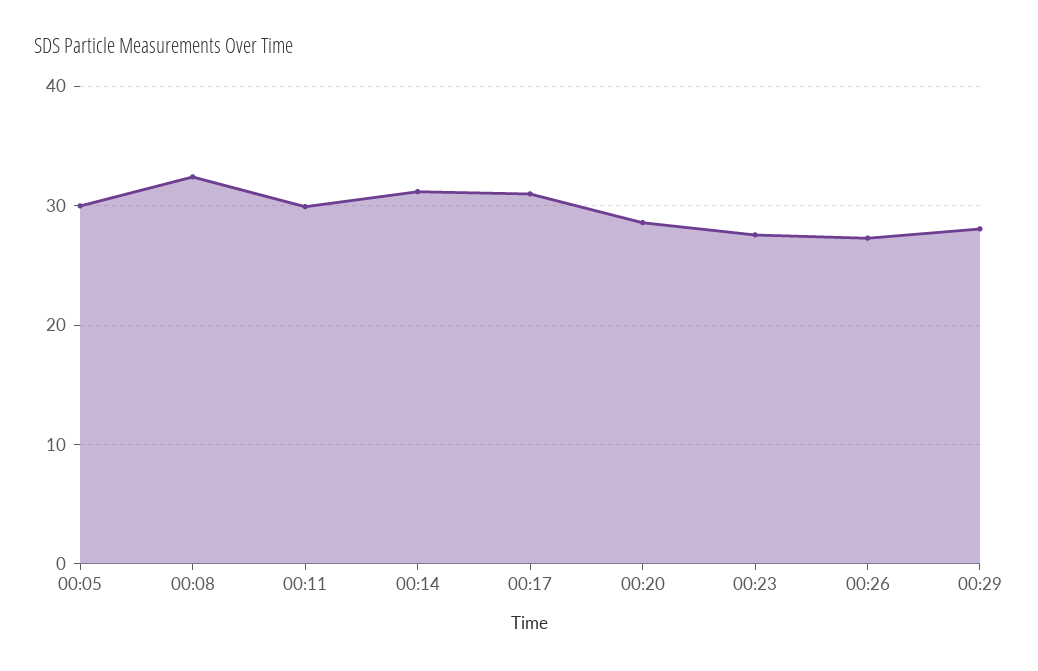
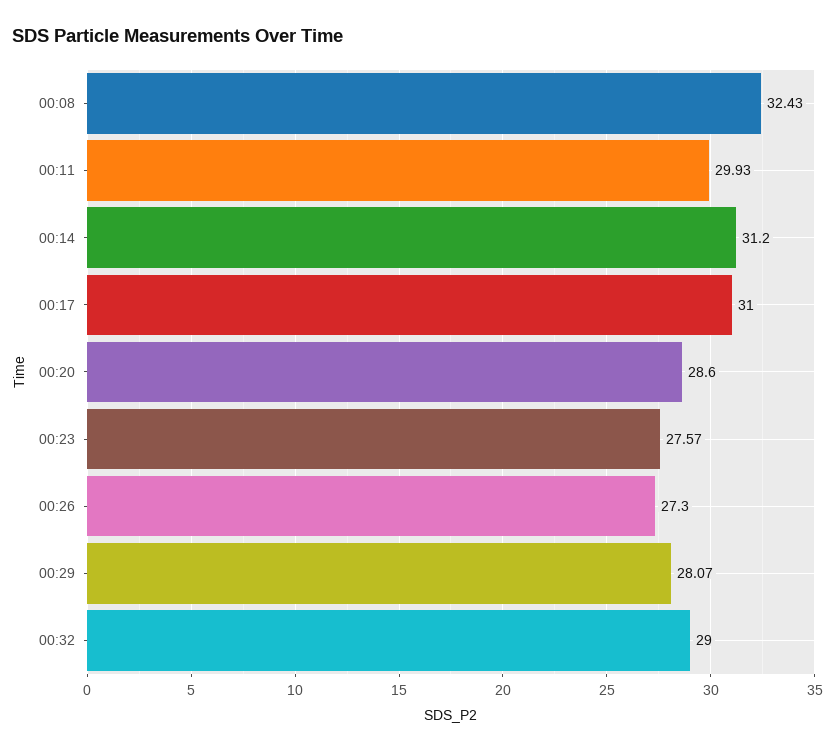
00:05: 30 -> none
00:32: none -> 29

